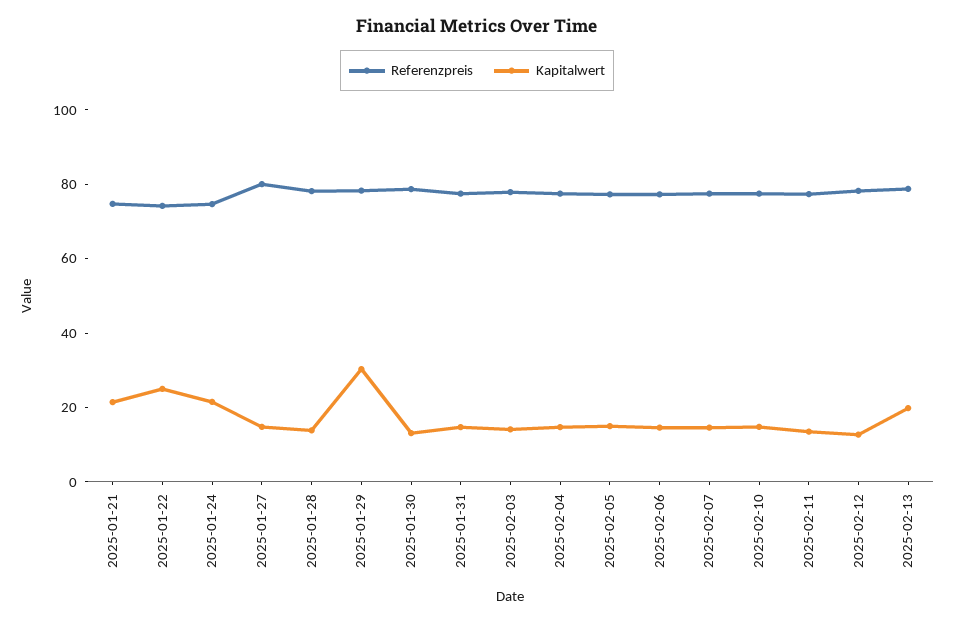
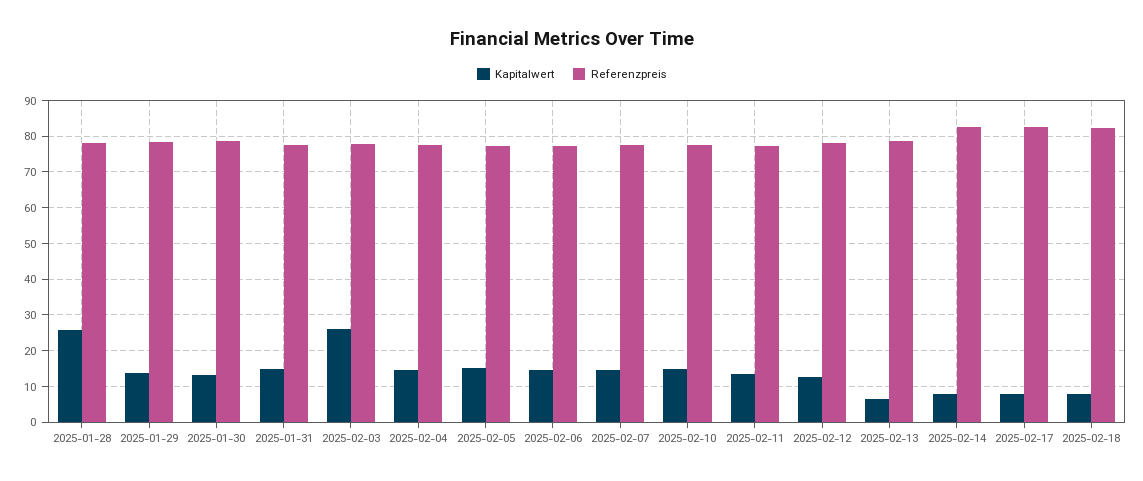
Referenzpreis, 2025-01-21: 75 -> none
Kapitalwert, 2025-01-21: 20 -> none
Referenzpreis, 2025-01-22: 75 -> none
Kapitalwert, 2025-01-22: 25 -> none
Referenzpreis, 2025-01-24: 75 -> none
Kapitalwert, 2025-01-24: 20 -> none
Referenzpreis, 2025-01-27: 80 -> none
Kapitalwert, 2025-01-27: 15 -> none
Kapitalwert, 2025-01-28: 15 -> 26
Kapitalwert, 2025-01-29: 30 -> 14
Kapitalwert, 2025-02-03: 15 -> 26
Kapitalwert, 2025-02-13: 20 -> 6
Kapitalwert, 2025-02-14: none -> 8
Referenzpreis, 2025-02-14: none -> 82
Kapitalwert, 2025-02-17: none -> 8
Referenzpreis, 2025-02-17: none -> 82
Kapitalwert, 2025-02-18: none -> 8
Referenzpreis, 2025-02-18: none -> 82

